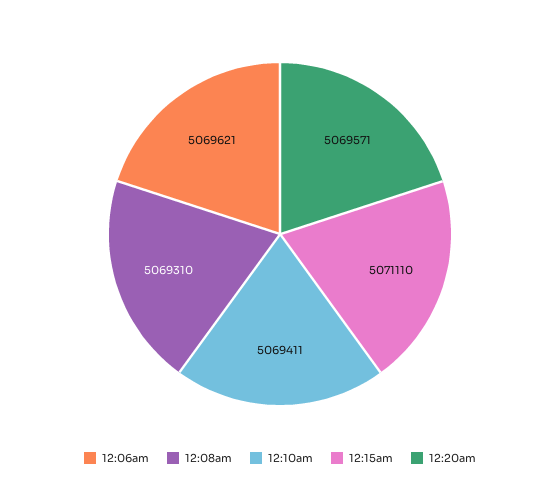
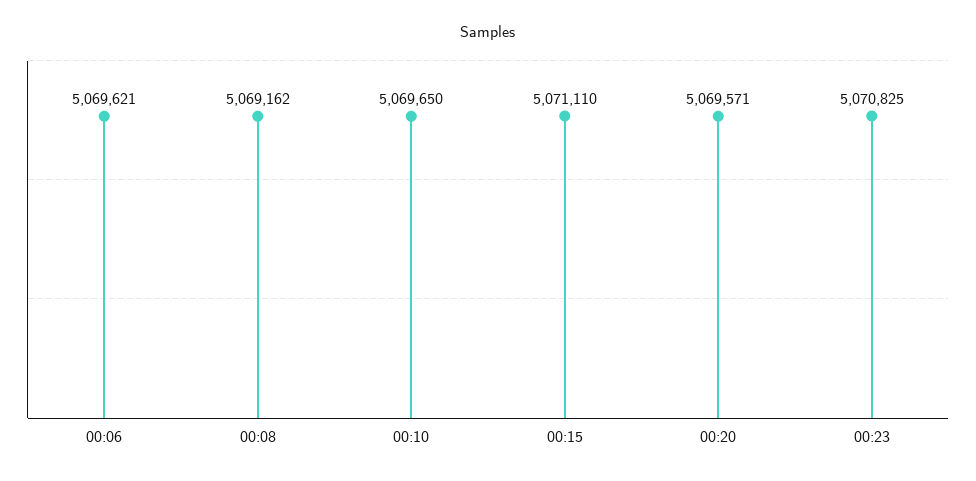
12:08am: 5069310 -> 5069162
12:10am: 5069411 -> 5069650
00:23: none -> 5070825

